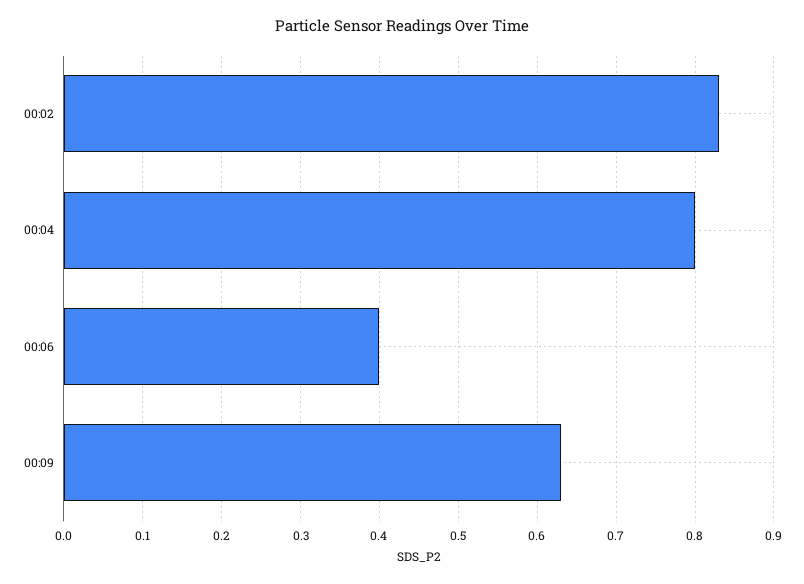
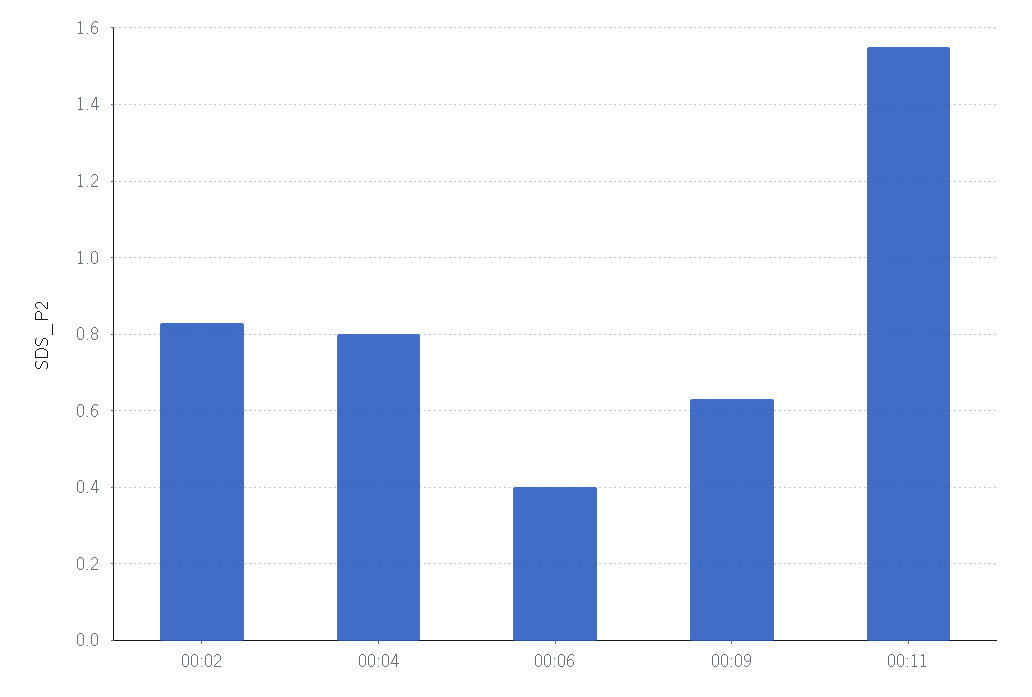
00:11: none -> 1.55

